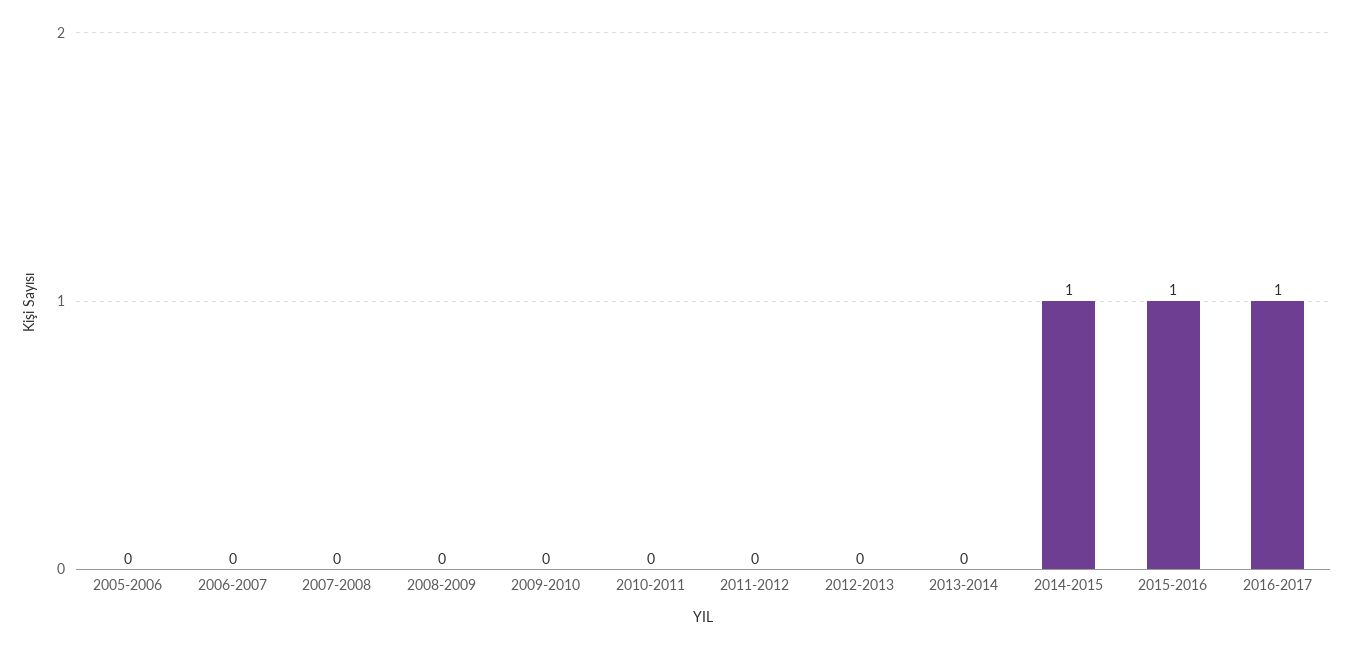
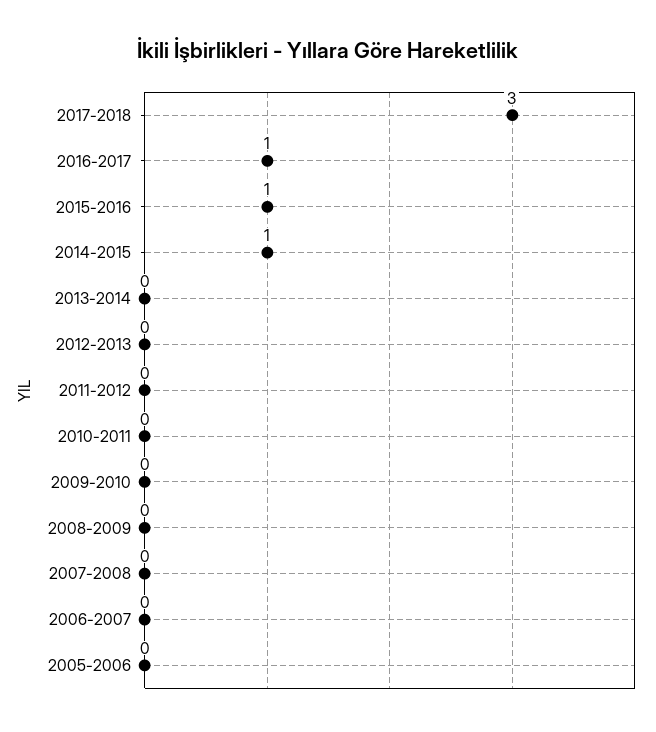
2017-2018: none -> 3

